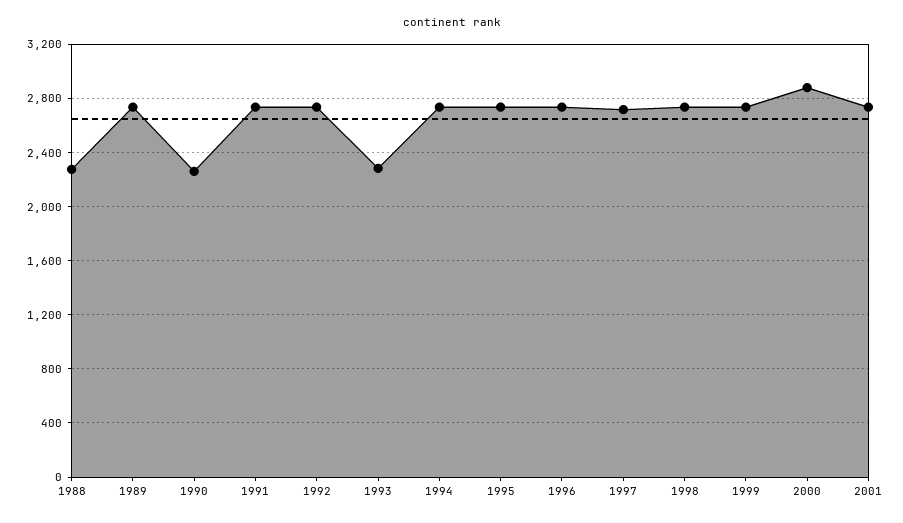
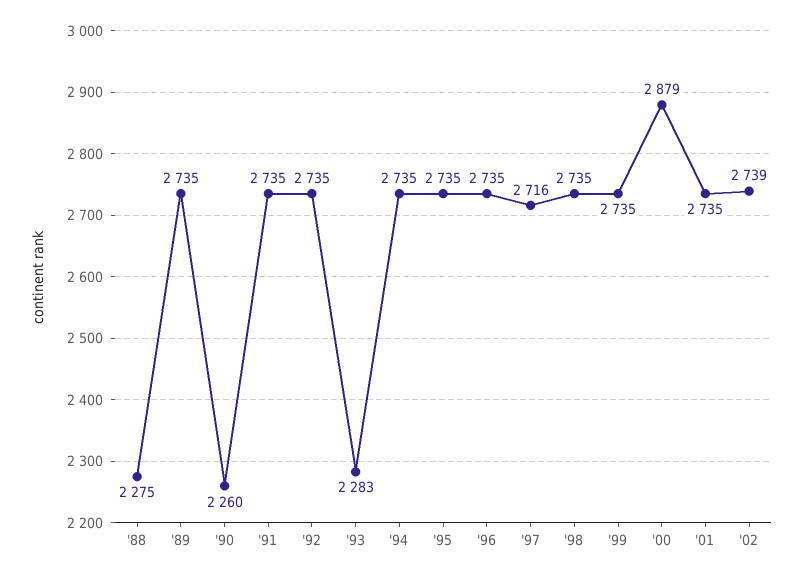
'02: none -> 2739

